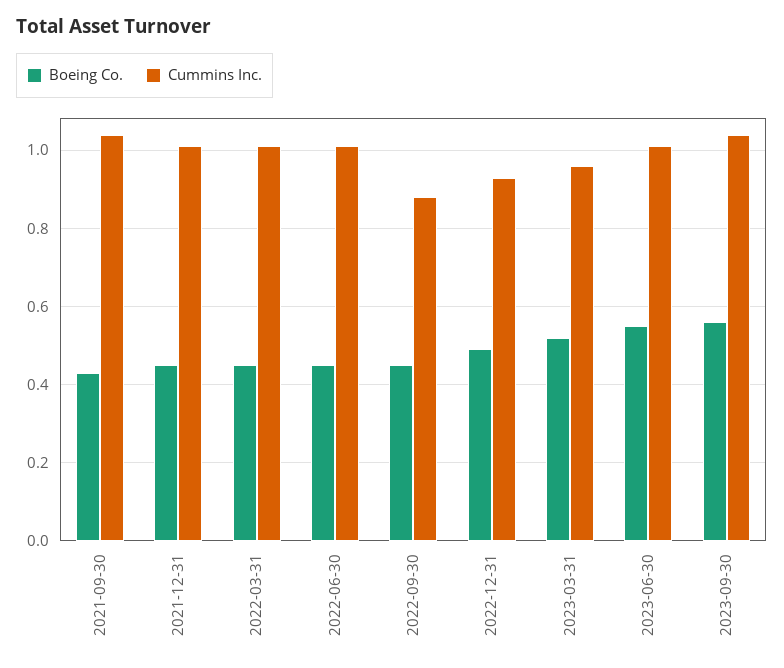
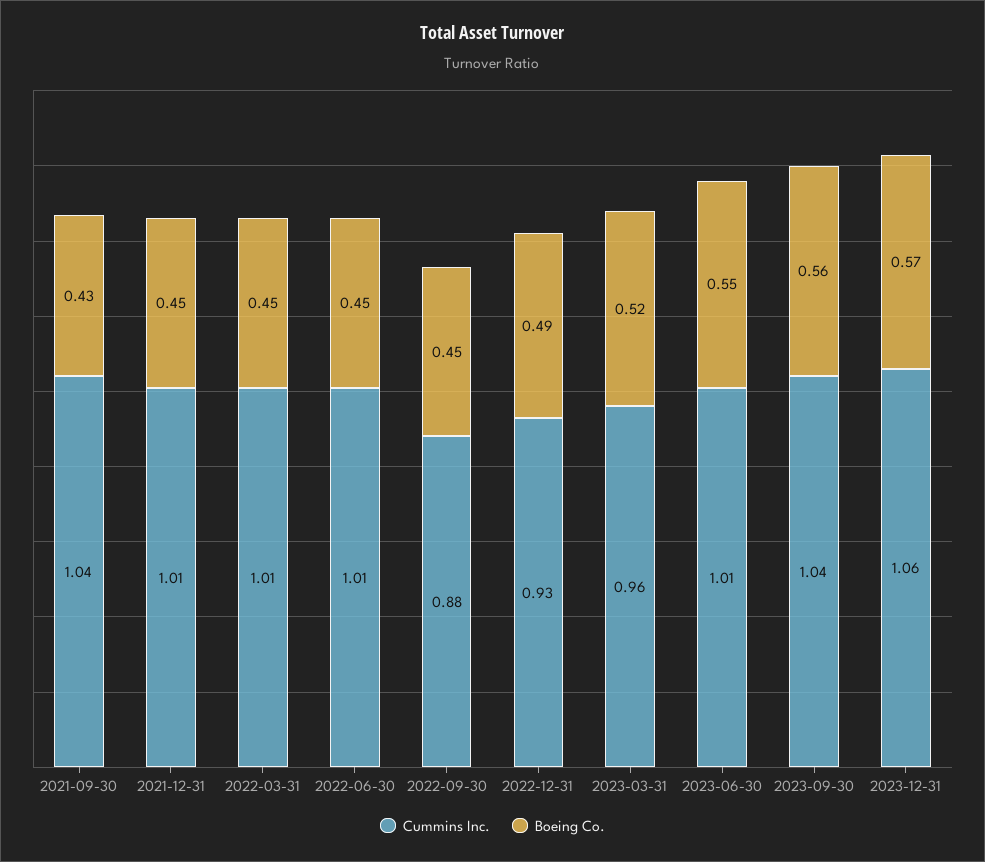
Cummins Inc., 2023-12-31: none -> 1.06
Boeing Co., 2023-12-31: none -> 0.57

